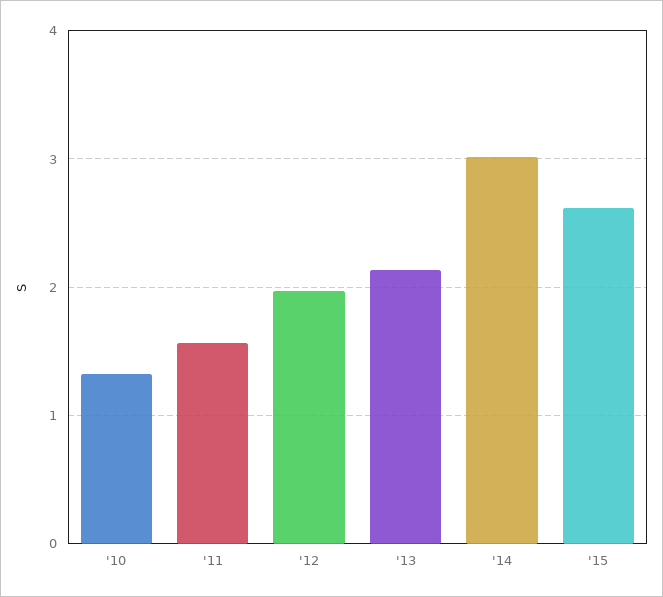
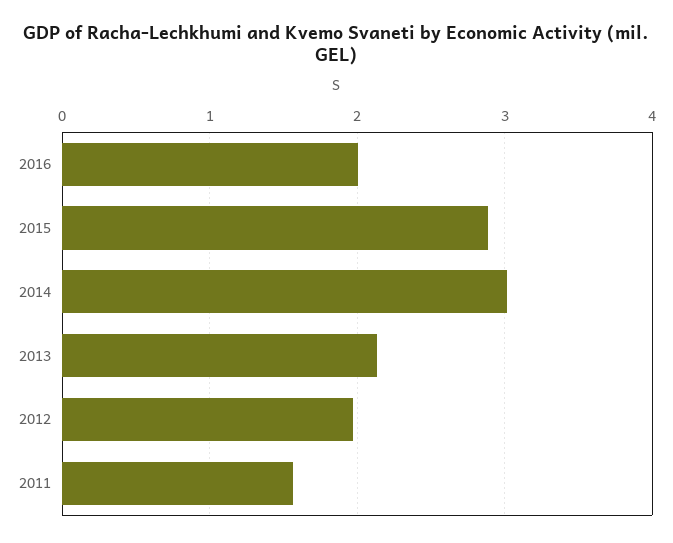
'10: 1.3 -> none
'15: 2.6 -> 2.9
2016: none -> 2

